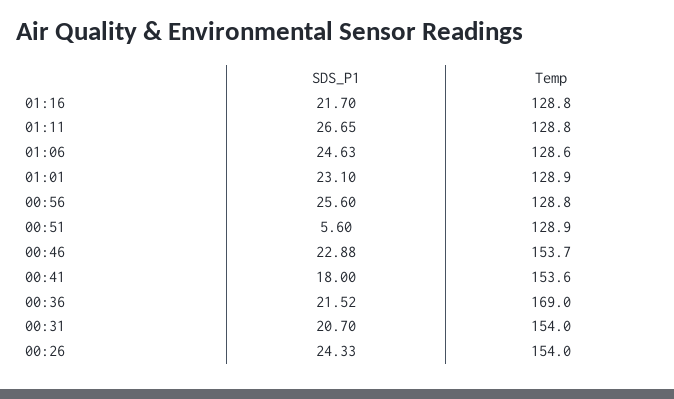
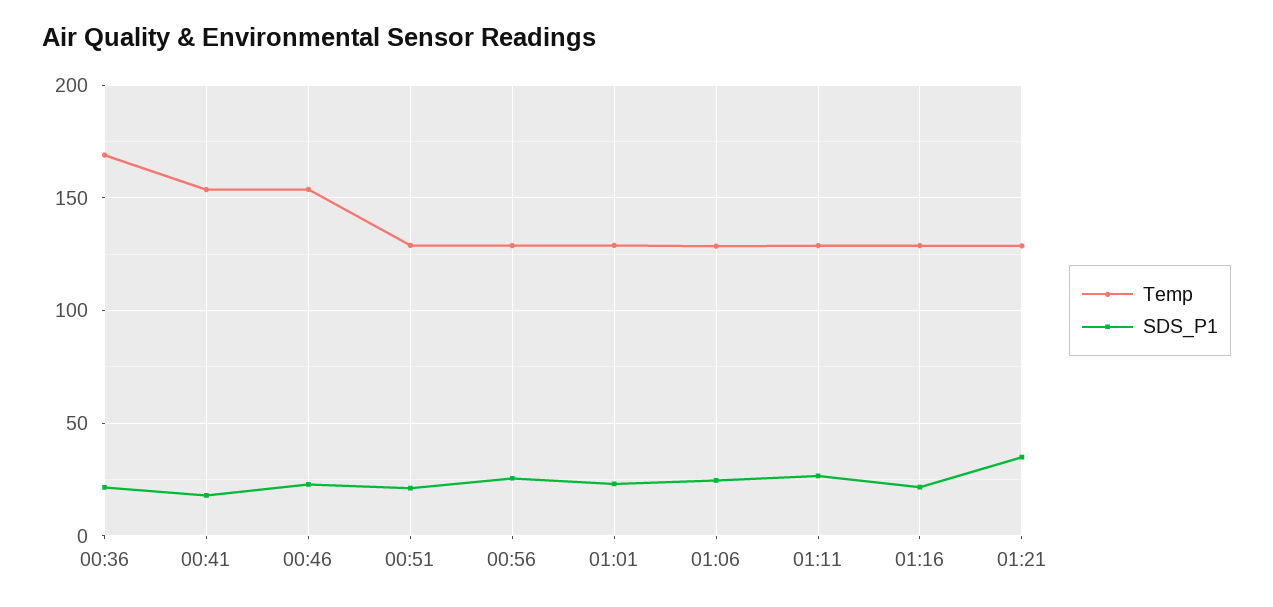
SDS_P1, 00:51: 5.6 -> 20
SDS_P1, 00:31: 20.7 -> none
Temp, 00:31: 154 -> none
SDS_P1, 00:26: 24.33 -> none
Temp, 00:26: 154 -> none
Temp, 01:21: none -> 130
SDS_P1, 01:21: none -> 35

